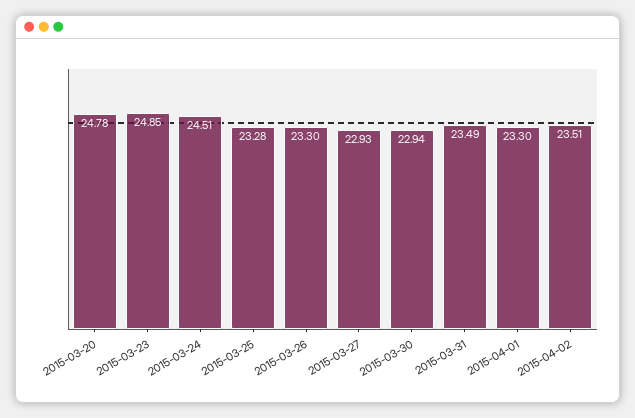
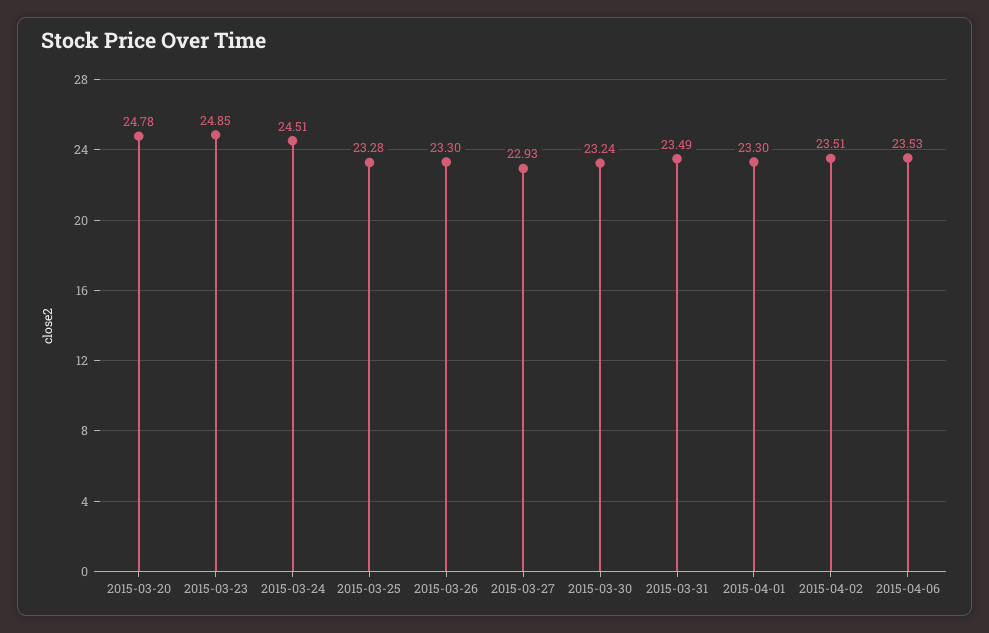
2015-03-30: 22.94 -> 23.24
2015-04-06: none -> 23.53

